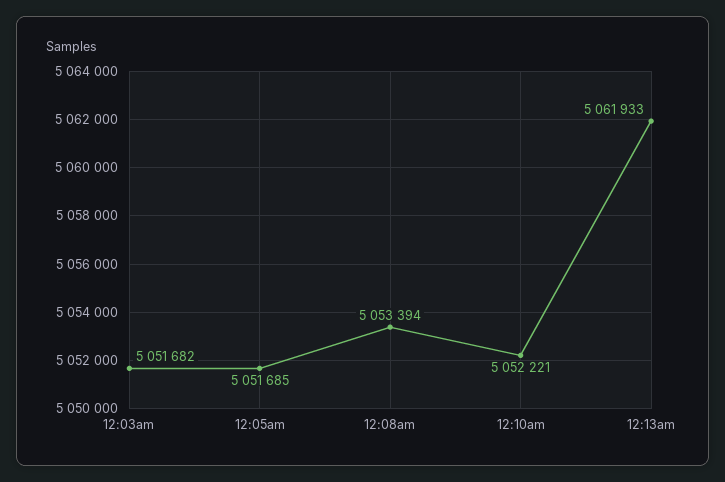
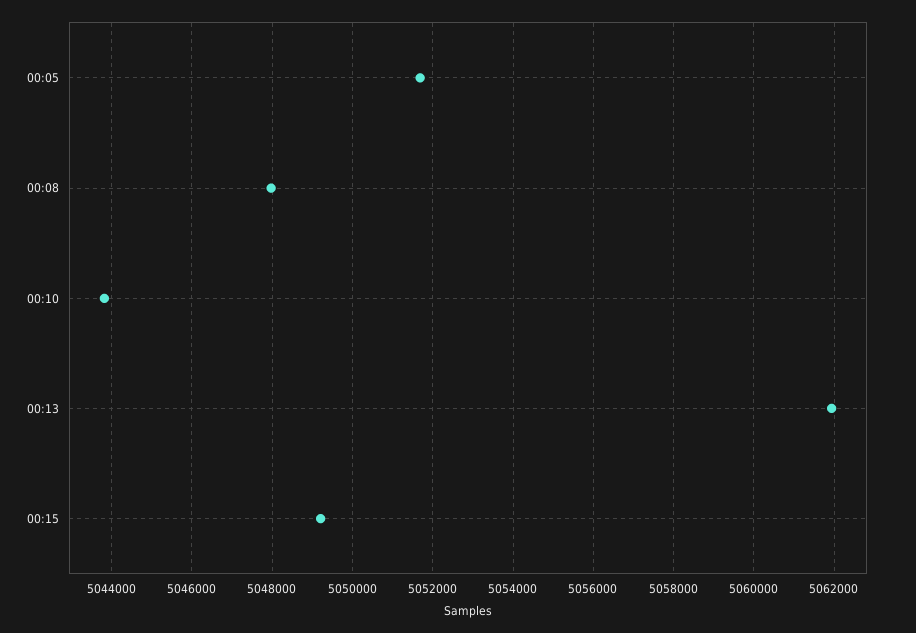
12:03am: 5051682 -> none
12:08am: 5053394 -> 5048000
12:10am: 5052221 -> 5043800
00:15: none -> 5049200

